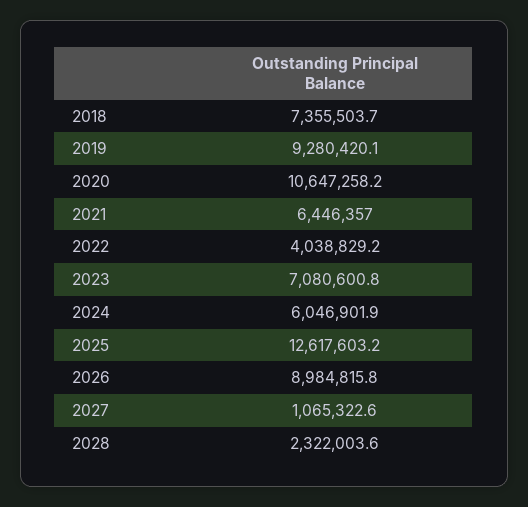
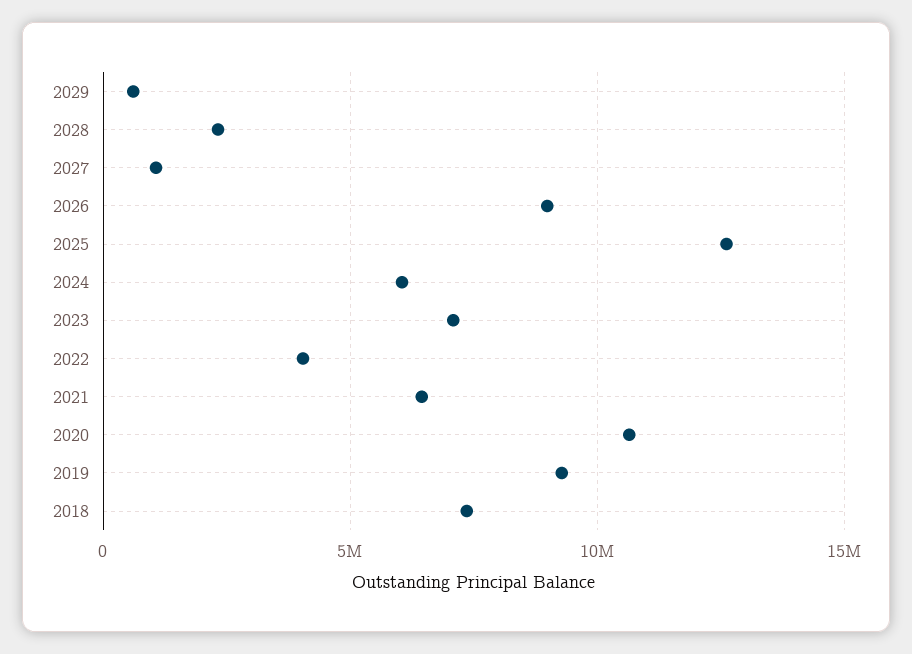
2029: none -> 500000

